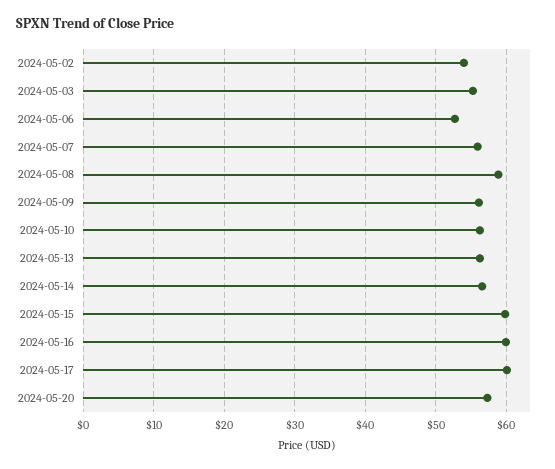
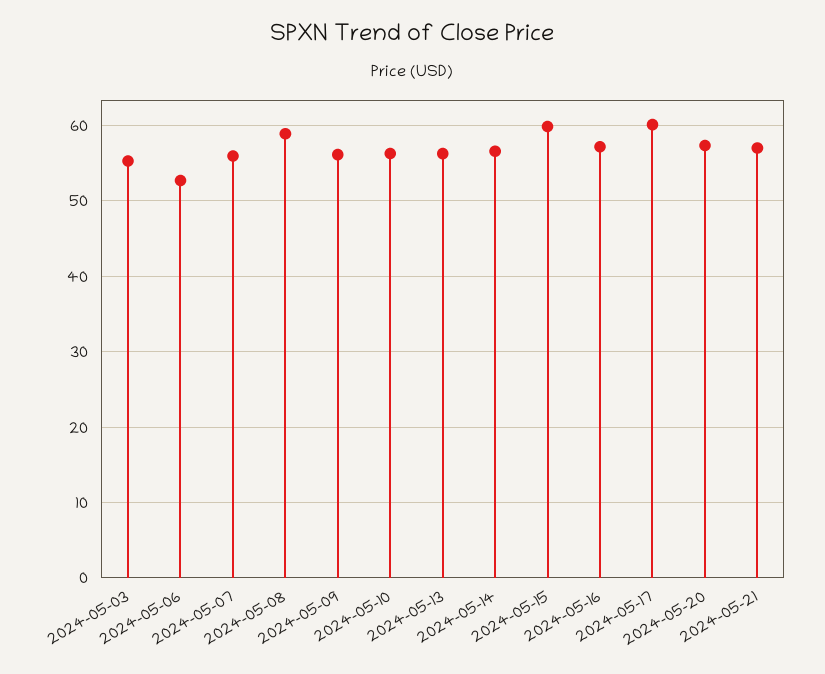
2024-05-02: 54 -> none
2024-05-16: 60 -> 57
2024-05-21: none -> 57

